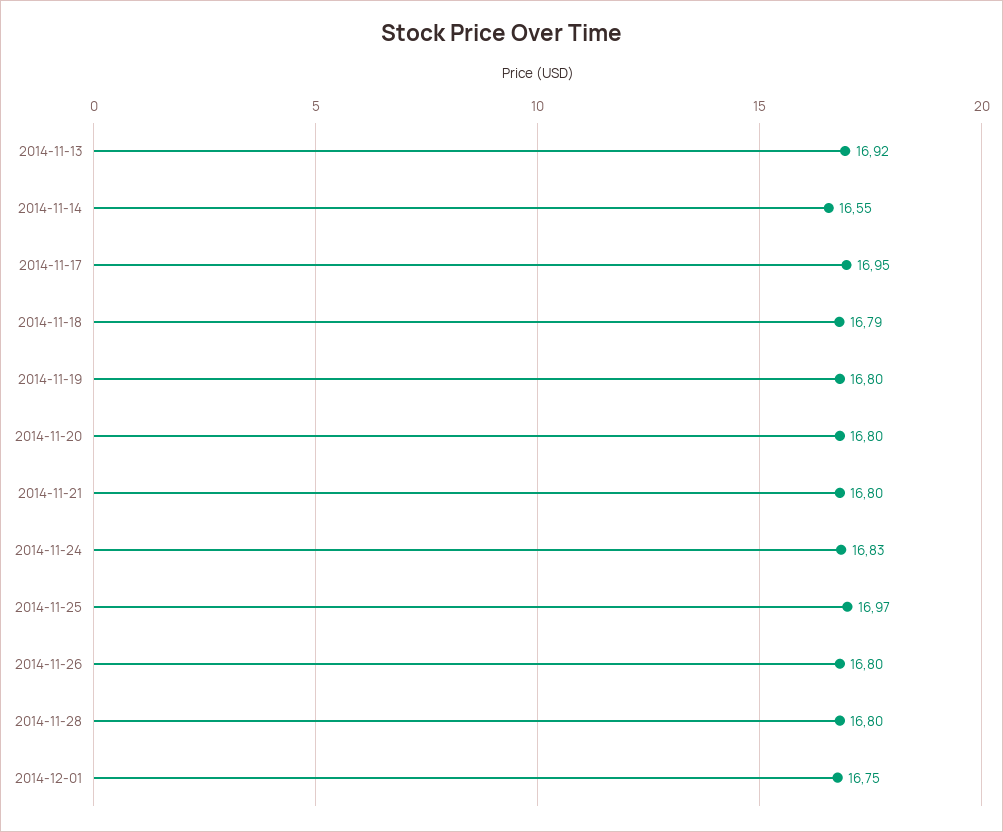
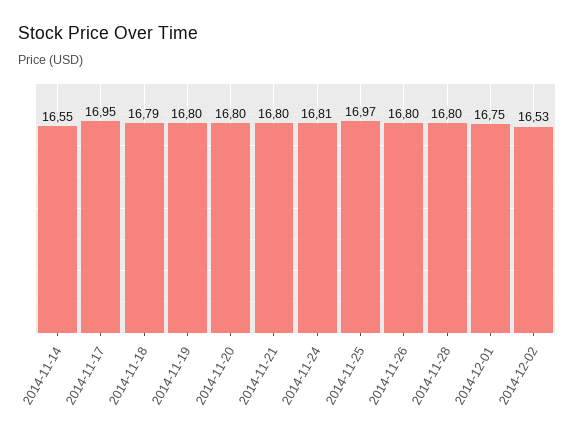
2014-11-13: 16.92 -> none
2014-11-24: 16.83 -> 16.81
2014-12-02: none -> 16.53

